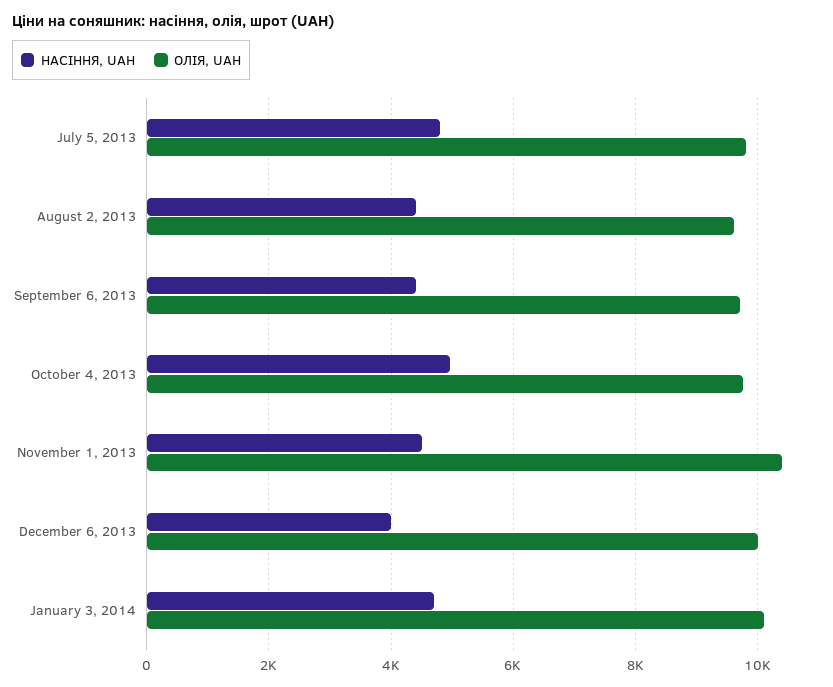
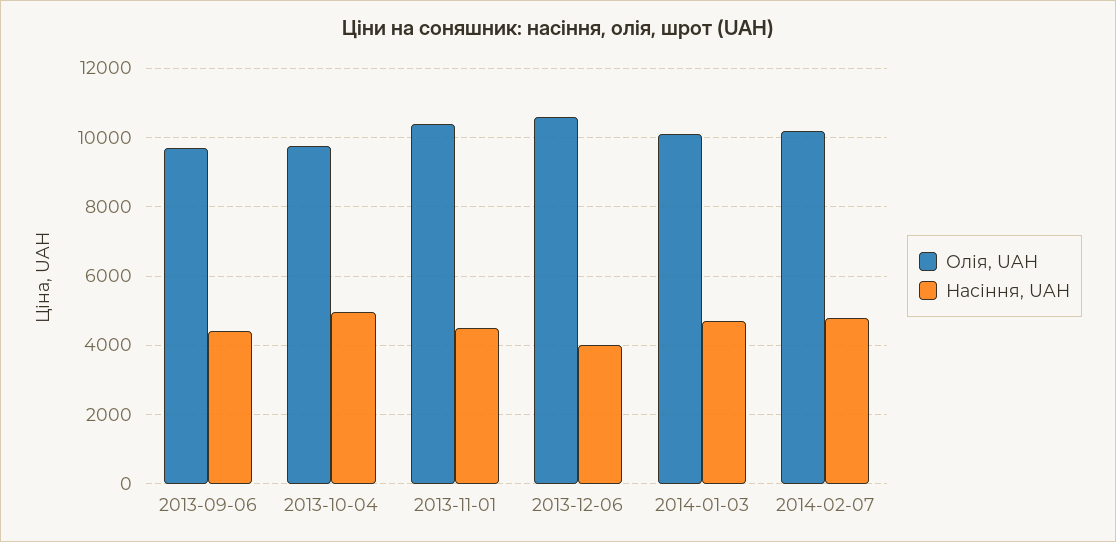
НАСІННЯ, UAH, July 5, 2013: 4800 -> none
ОЛІЯ, UAH, July 5, 2013: 9800 -> none
НАСІННЯ, UAH, August 2, 2013: 4400 -> none
ОЛІЯ, UAH, August 2, 2013: 9600 -> none
ОЛІЯ, UAH, December 6, 2013: 10000 -> 10600
ОЛІЯ, UAH, 2014-02-07: none -> 10200
НАСІННЯ, UAH, 2014-02-07: none -> 4800

